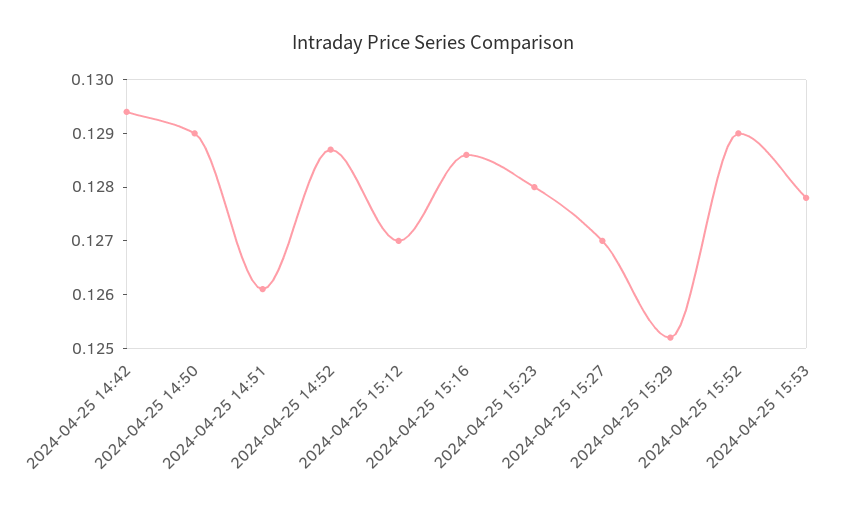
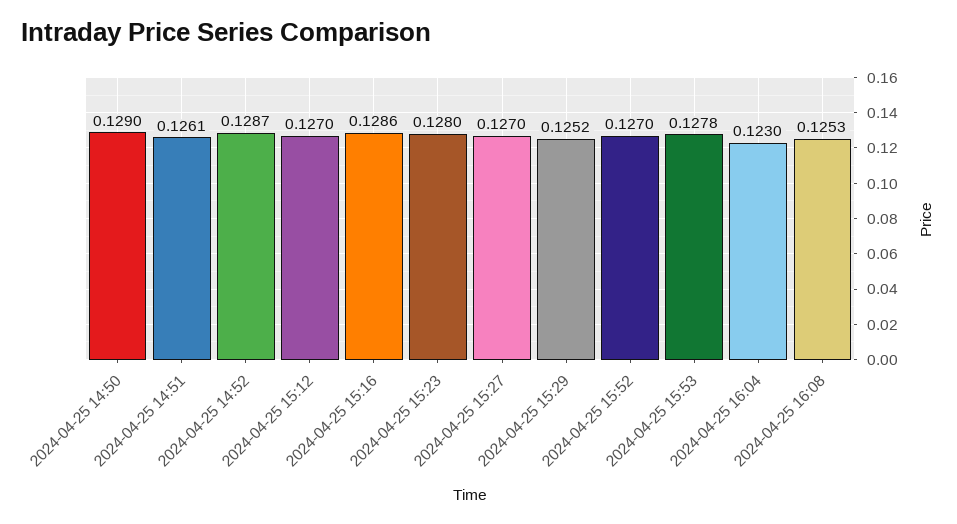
2024-04-25 14:42: 0.1295 -> none
2024-04-25 15:52: 0.129 -> 0.127
2024-04-25 16:04: none -> 0.123
2024-04-25 16:08: none -> 0.1253

